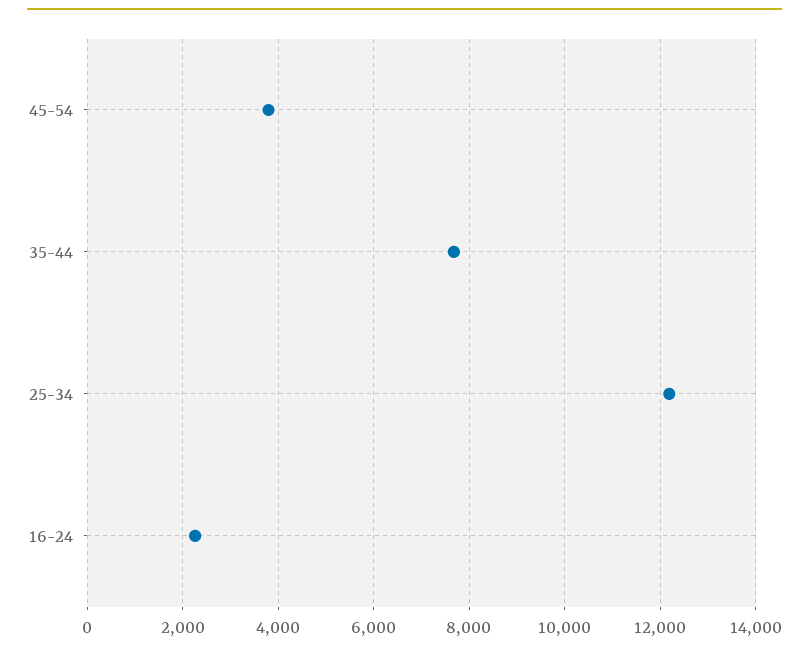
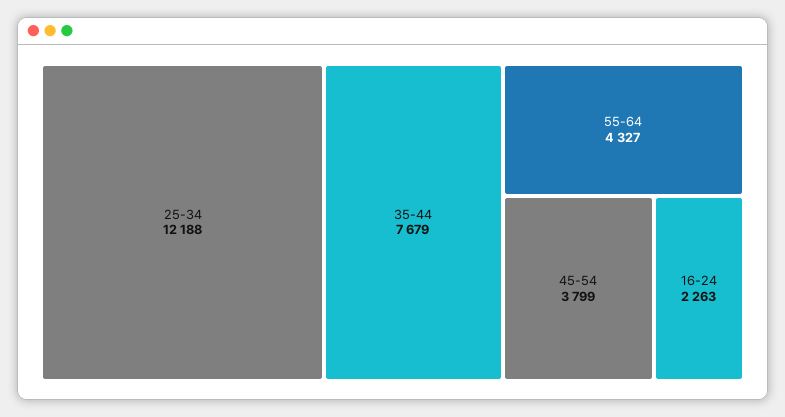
55-64: none -> 4327

